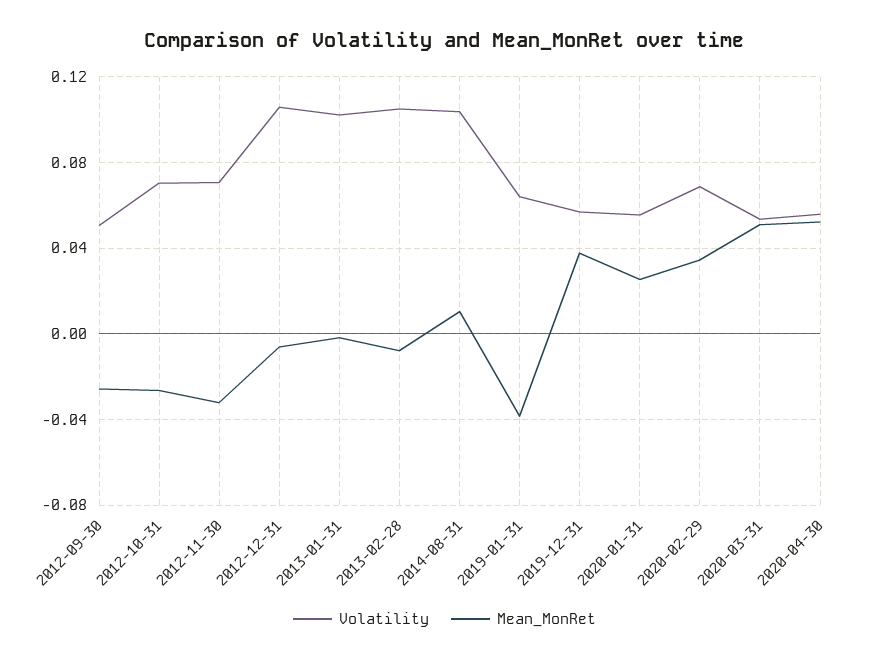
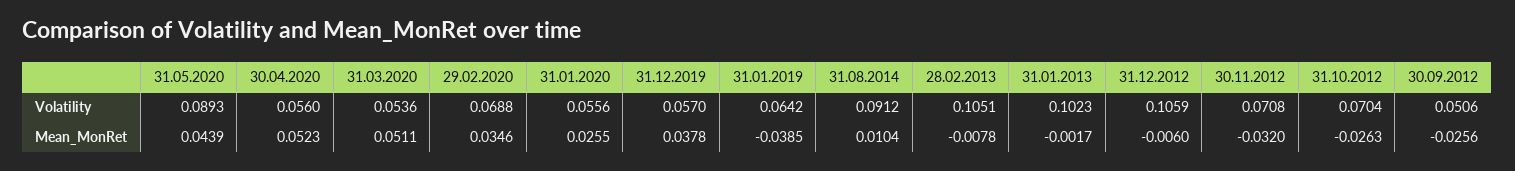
Volatility, 2014-08-31: 0.105 -> 0.0912
Volatility, 31.05.2020: none -> 0.0893
Mean_MonRet, 31.05.2020: none -> 0.0439

